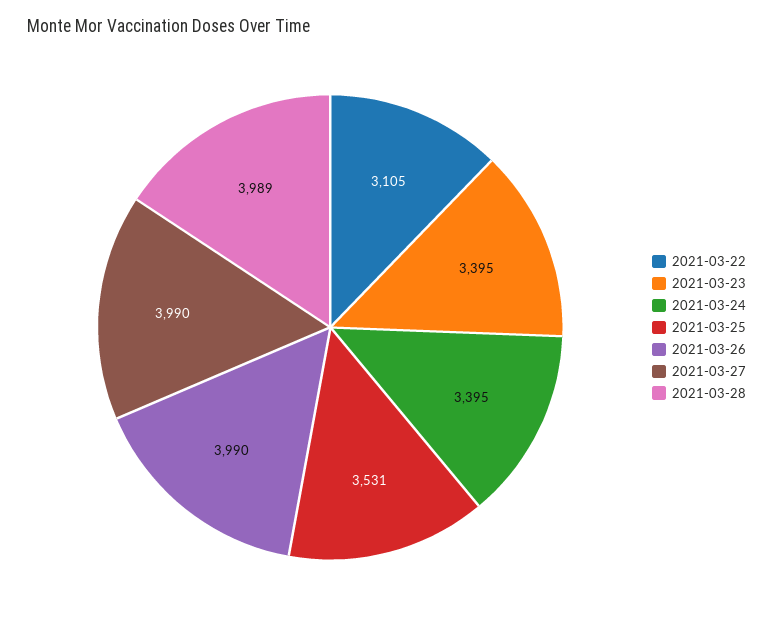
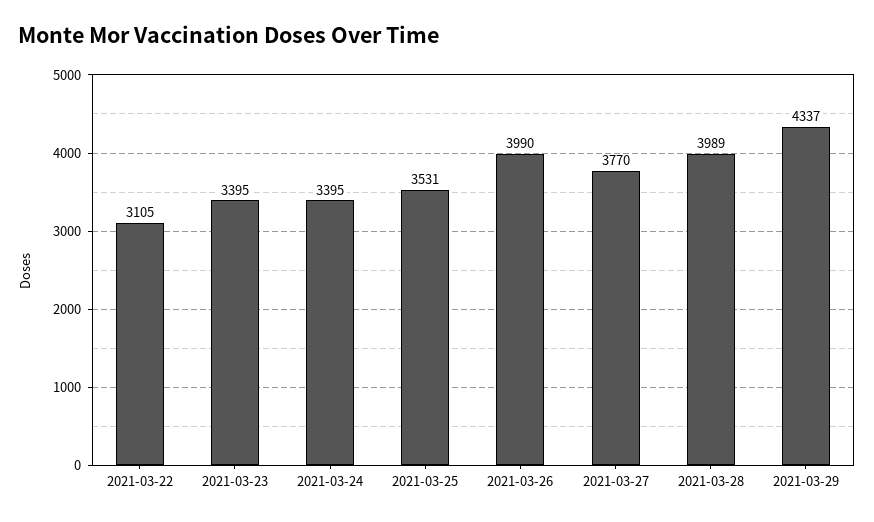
2021-03-27: 3990 -> 3770
2021-03-29: none -> 4337

